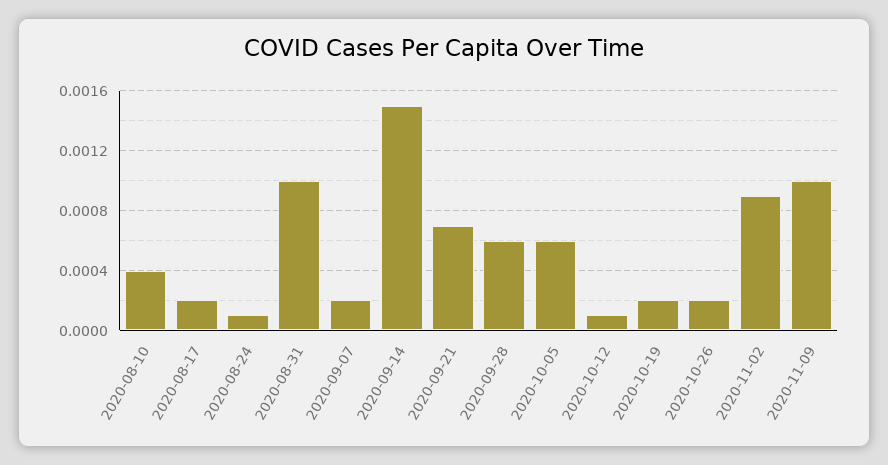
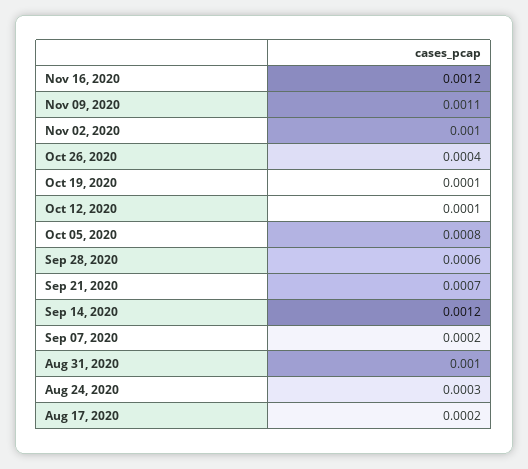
2020-08-10: 0.0004 -> none
2020-08-24: 0.0001 -> 0.0003
2020-09-14: 0.0015 -> 0.0012
2020-10-05: 0.0006 -> 0.0008
2020-10-19: 0.0002 -> 0.0001
2020-10-26: 0.0002 -> 0.0004
2020-11-02: 0.0009 -> 0.001
2020-11-09: 0.001 -> 0.0011
Nov 16, 2020: none -> 0.0012

